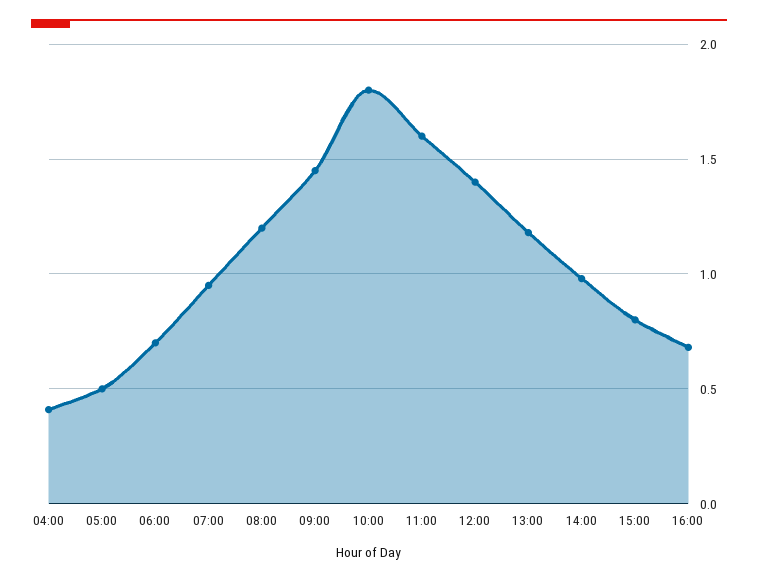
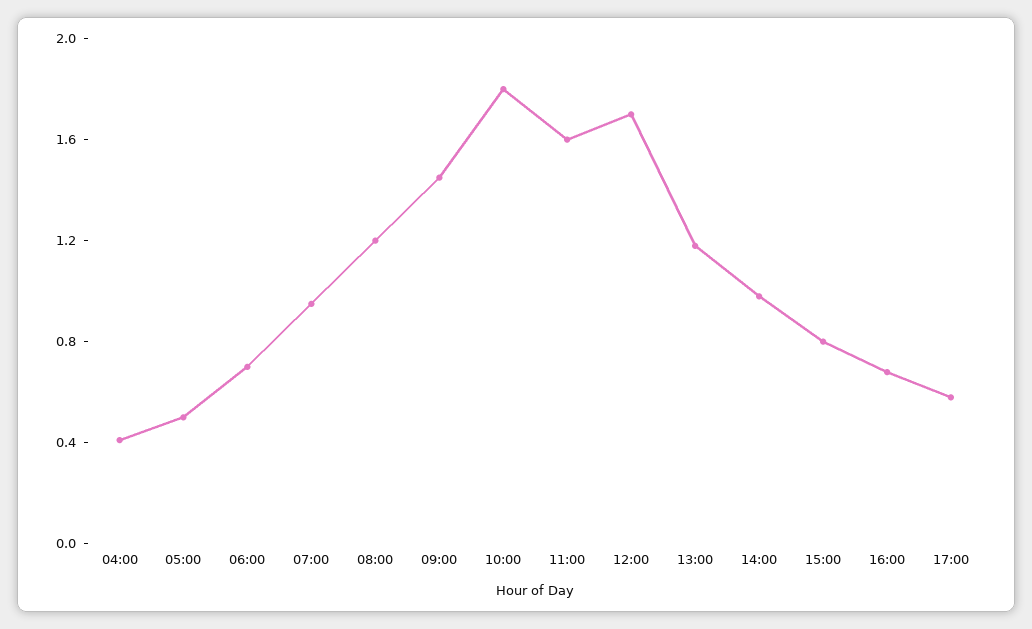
12:00: 1.4 -> 1.7
17:00: none -> 0.6

